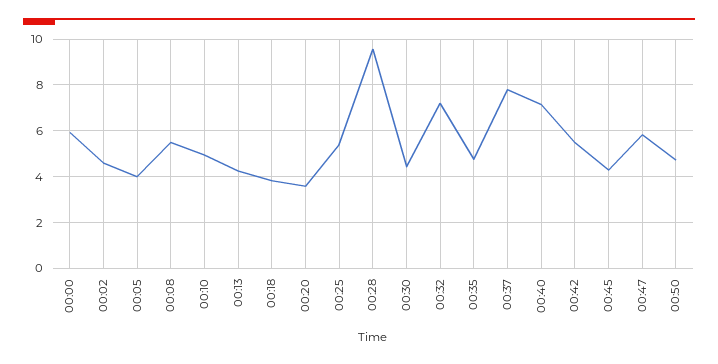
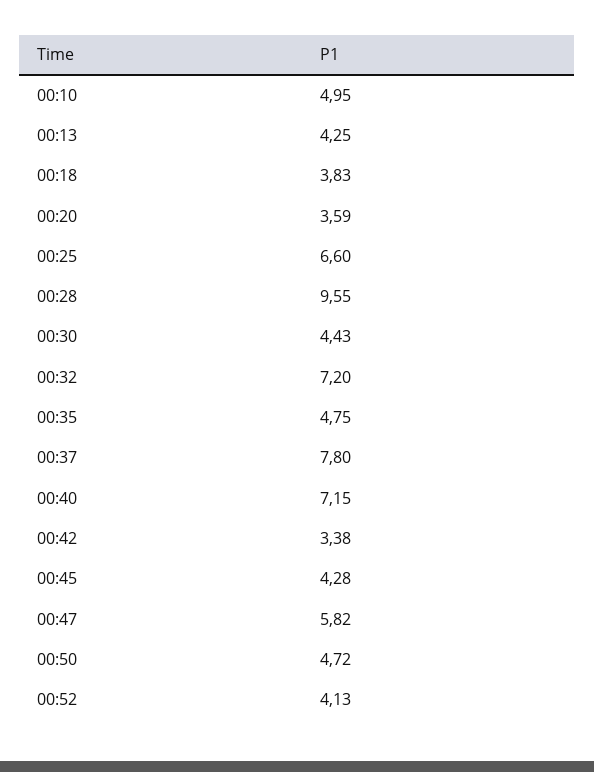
00:00: 6 -> none
00:02: 4.5 -> none
00:05: 4 -> none
00:08: 5.5 -> none
00:25: 5.5 -> 6.6
00:42: 5.5 -> 3.38
00:52: none -> 4.13

